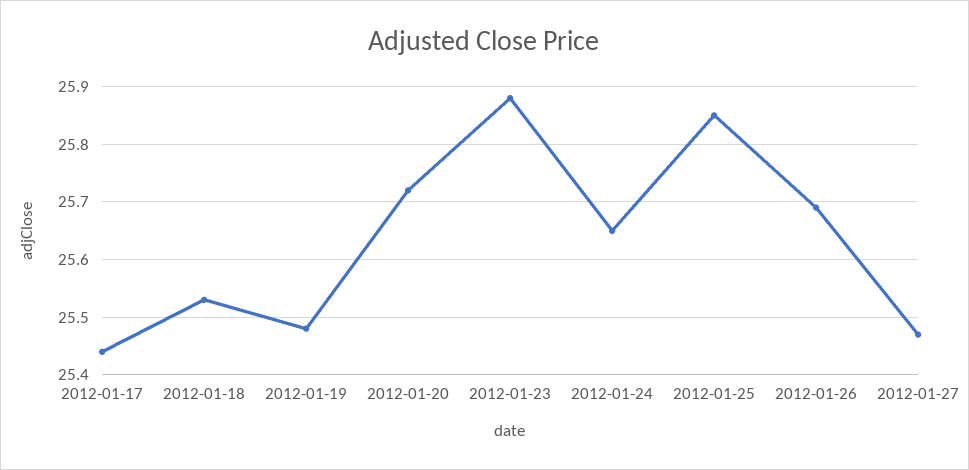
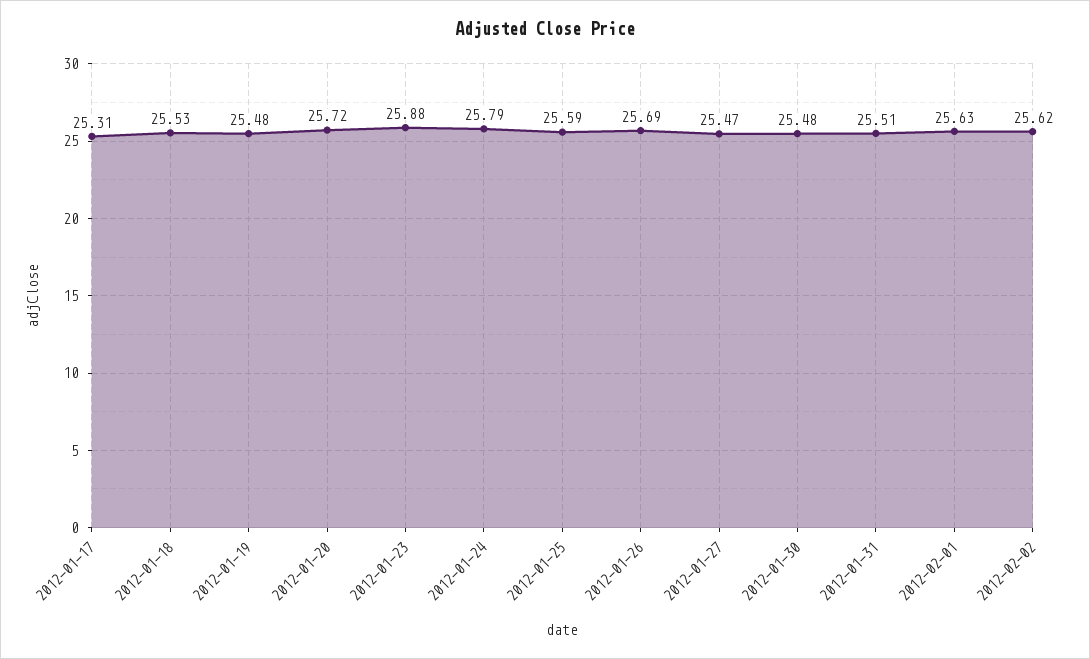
2012-01-17: 25.45 -> 25.31
2012-01-24: 25.65 -> 25.79
2012-01-25: 25.85 -> 25.59
2012-01-30: none -> 25.48
2012-01-31: none -> 25.51
2012-02-01: none -> 25.63
2012-02-02: none -> 25.62

